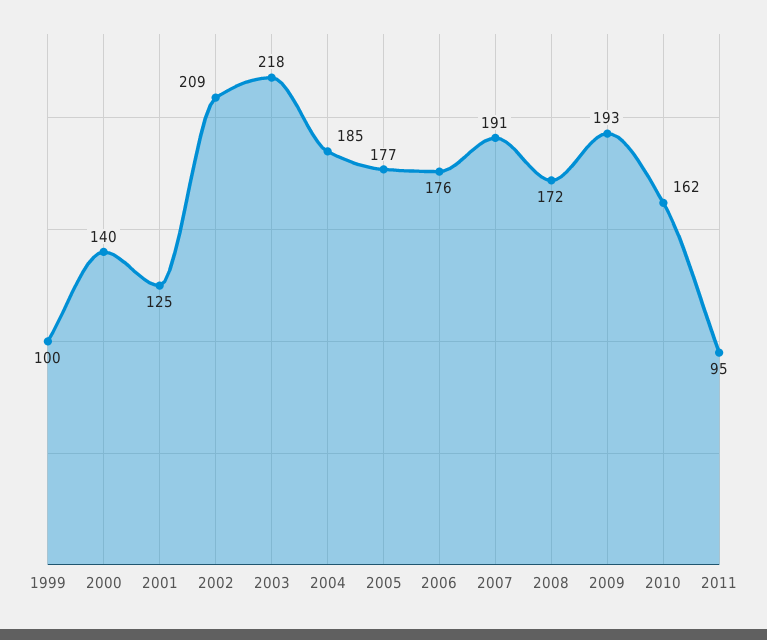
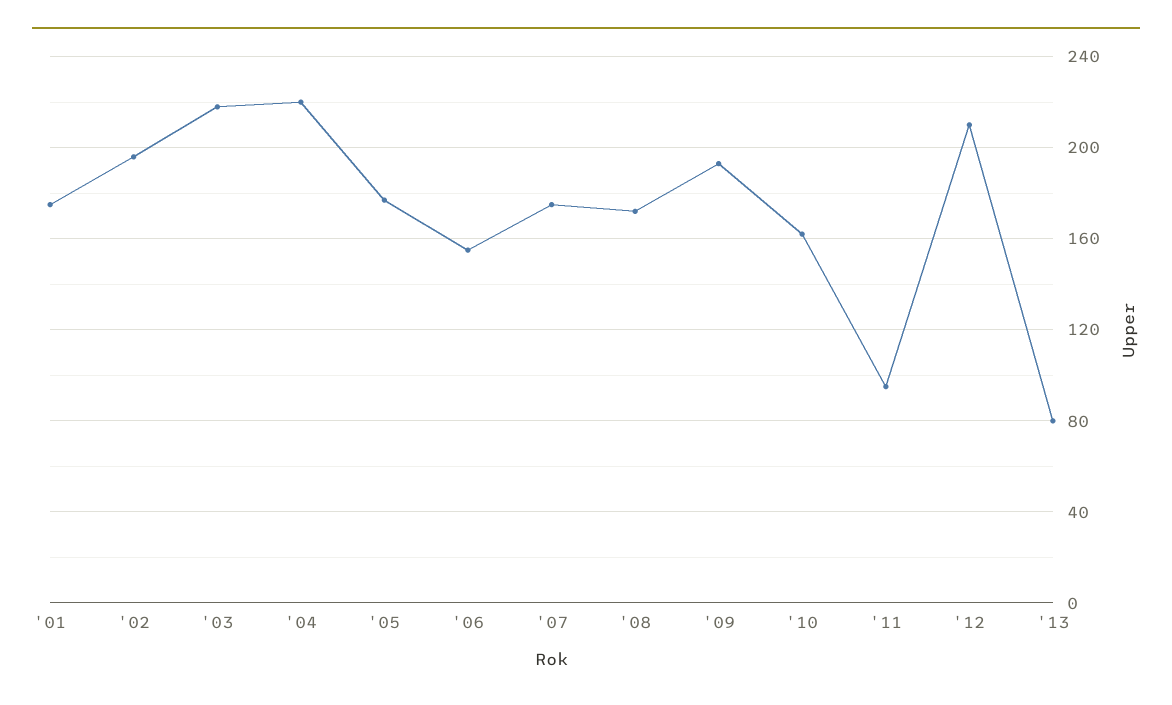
1999: 100 -> none
2000: 140 -> none
2001: 125 -> 175
2002: 209 -> 195
2004: 185 -> 220
2006: 176 -> 155
2007: 191 -> 175
'12: none -> 210
'13: none -> 80

